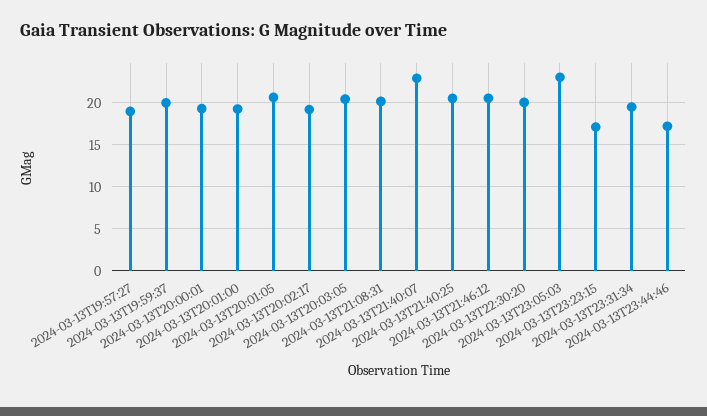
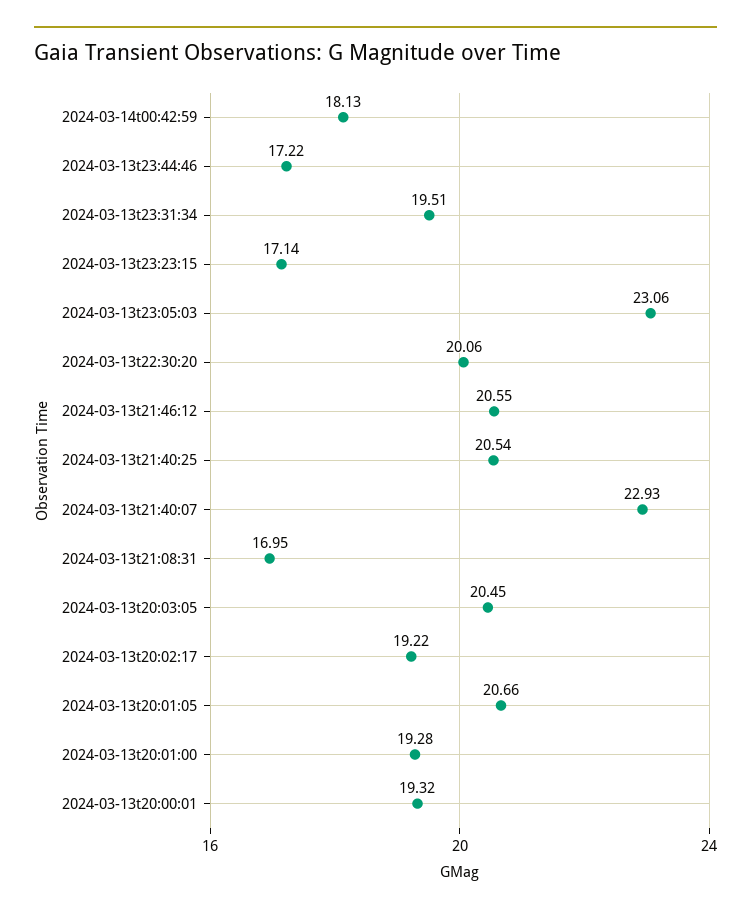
2024-03-13T19:57:27: 19 -> none
2024-03-13T19:59:37: 20 -> none
2024-03-13T21:08:31: 20 -> 16.95
2024-03-14t00:42:59: none -> 18.13

